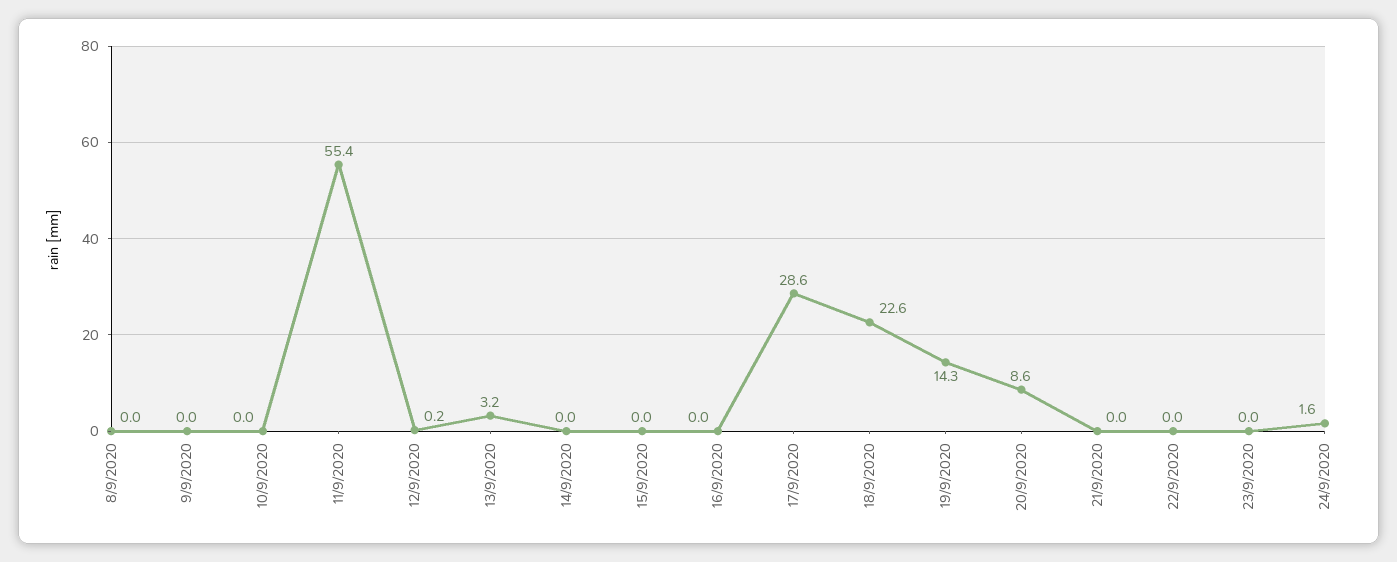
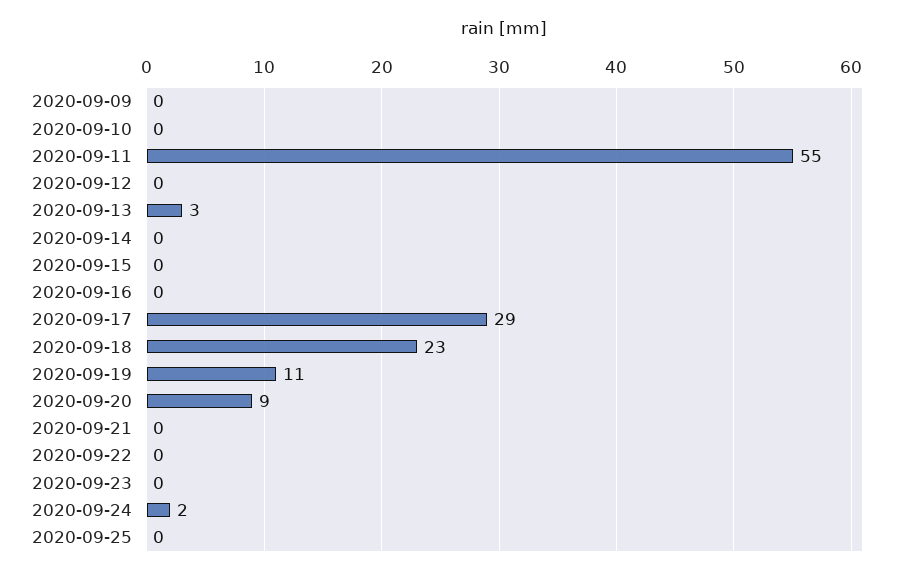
8/9/2020: 0 -> none
19/9/2020: 14.3 -> 11
2020-09-25: none -> 0

